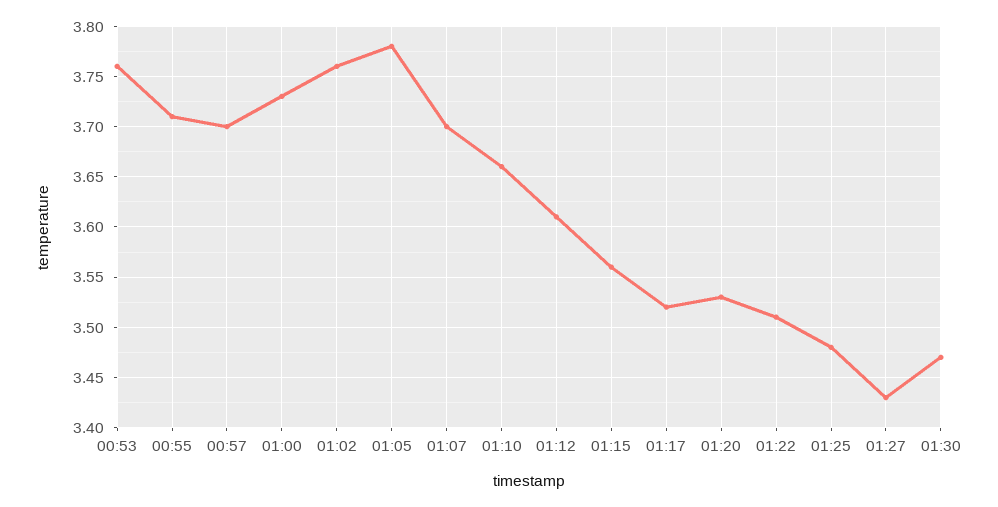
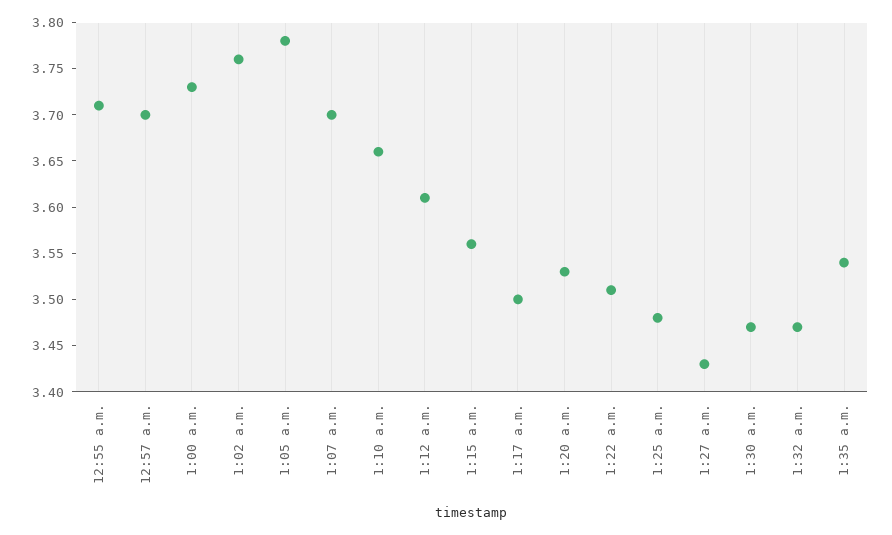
00:53: 3.76 -> none
01:17: 3.52 -> 3.5
1:32 a.m.: none -> 3.47
1:35 a.m.: none -> 3.54

